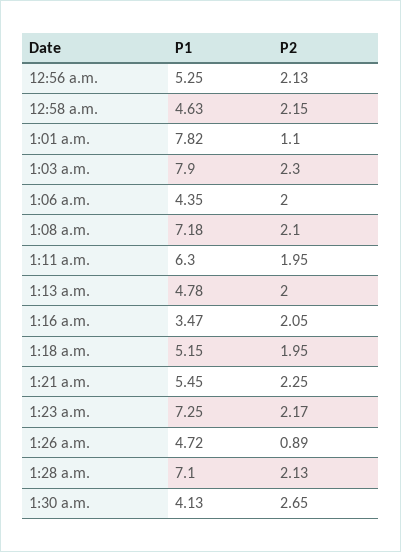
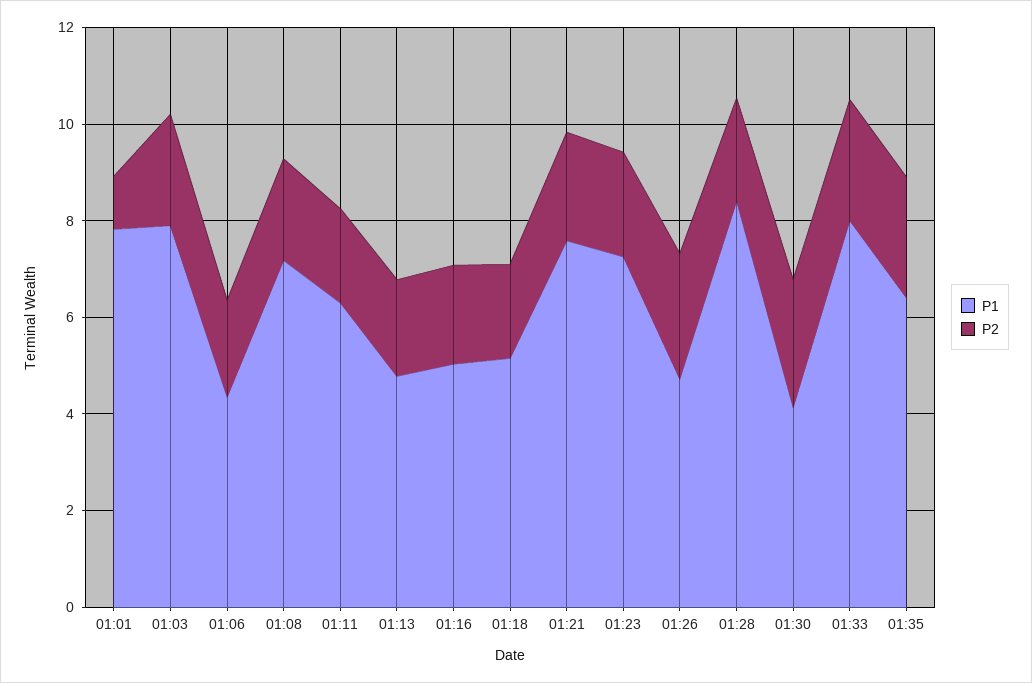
P1, 12:56 a.m.: 5.25 -> none
P2, 12:56 a.m.: 2.13 -> none
P1, 12:58 a.m.: 4.63 -> none
P2, 12:58 a.m.: 2.15 -> none
P1, 1:16 a.m.: 3.47 -> 5
P1, 1:21 a.m.: 5.45 -> 7.5
P2, 1:26 a.m.: 0.89 -> 2.5
P1, 1:28 a.m.: 7.1 -> 8.5
P1, 01:33: none -> 8
P2, 01:33: none -> 2.5
P1, 01:35: none -> 6.5
P2, 01:35: none -> 2.5

